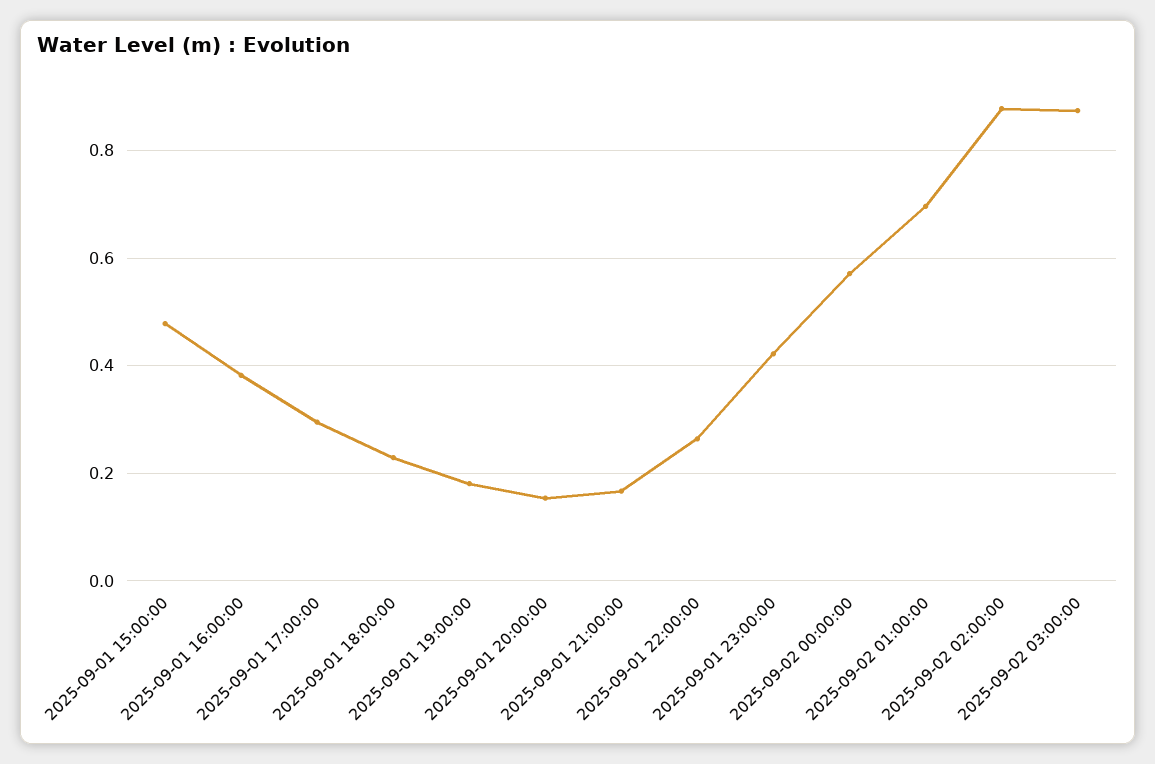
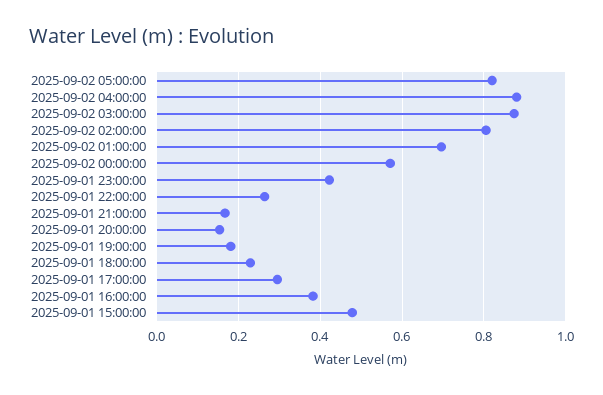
2025-09-02 02:00:00: 0.88 -> 0.8
2025-09-02 05:00:00: none -> 0.82
2025-09-02 04:00:00: none -> 0.88

